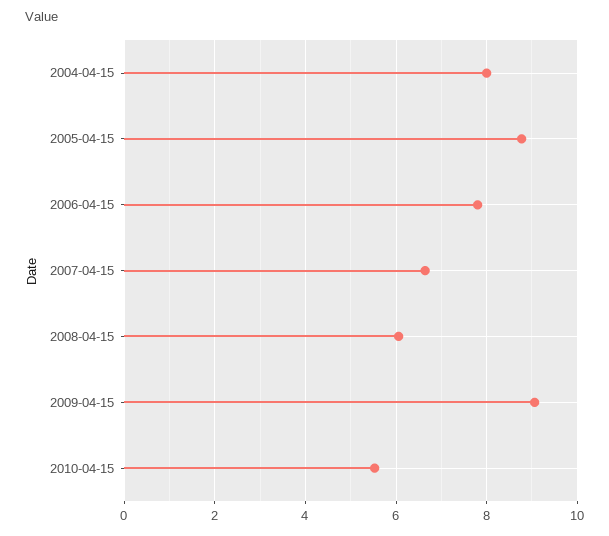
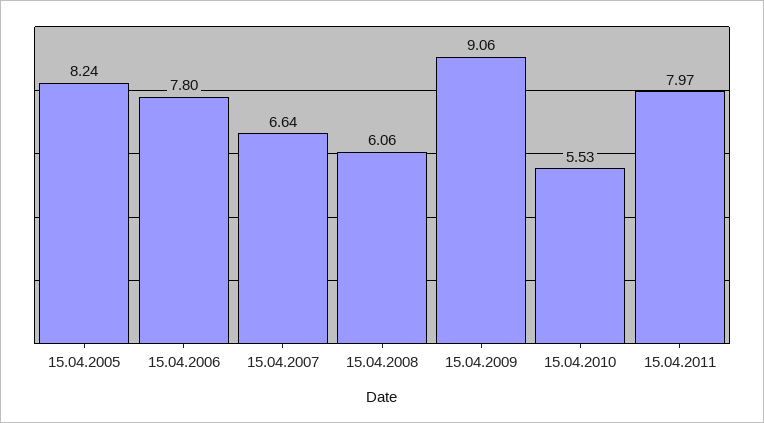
2004-04-15: 8 -> none
2005-04-15: 8.8 -> 8.24
15.04.2011: none -> 7.97

